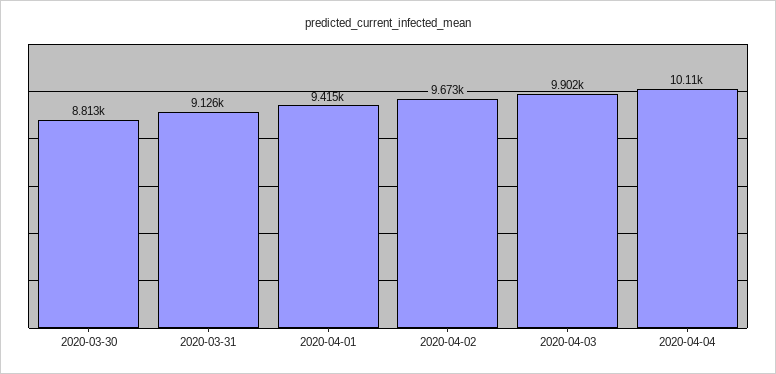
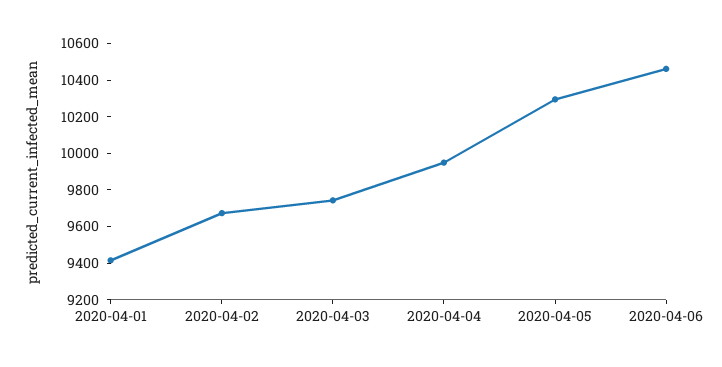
2020-03-30: 8813 -> none
2020-03-31: 9126 -> none
2020-04-03: 9902 -> 9750
2020-04-04: 10110 -> 9950
2020-04-05: none -> 10300
2020-04-06: none -> 10450

